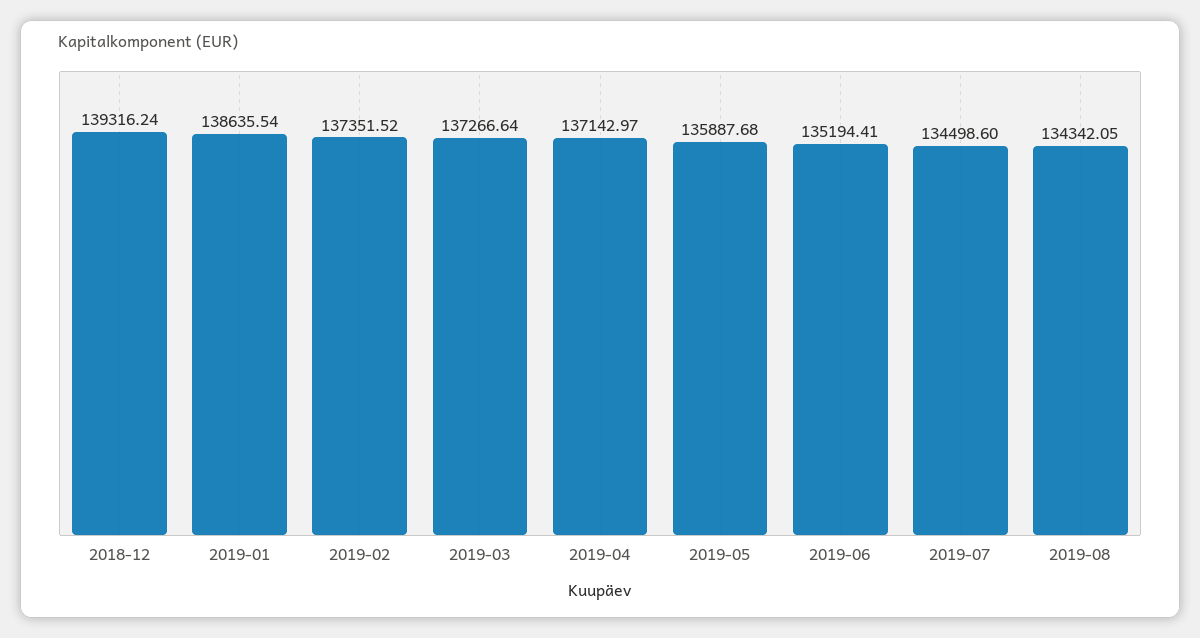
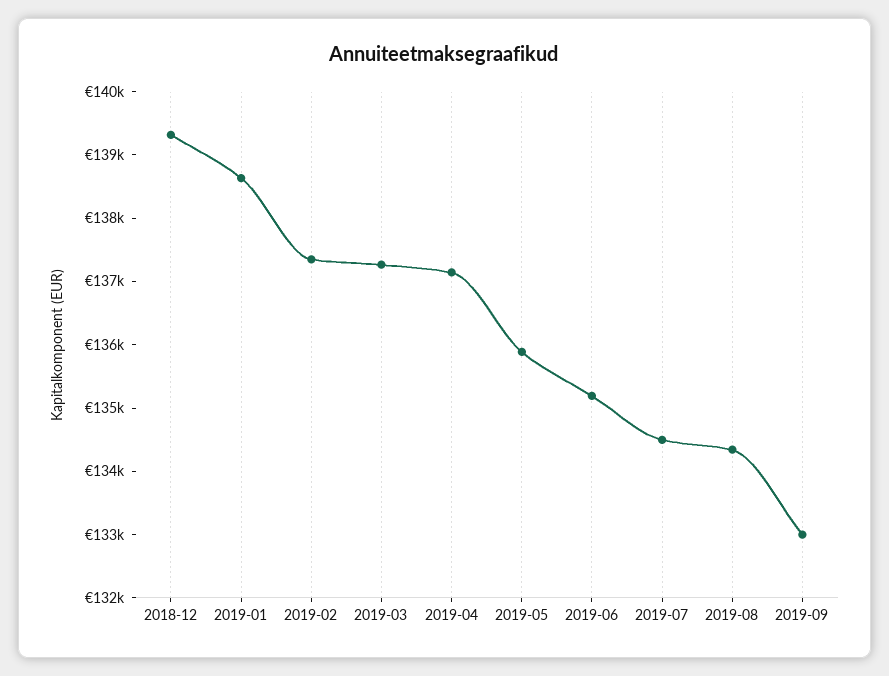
2019-09: none -> 133000

